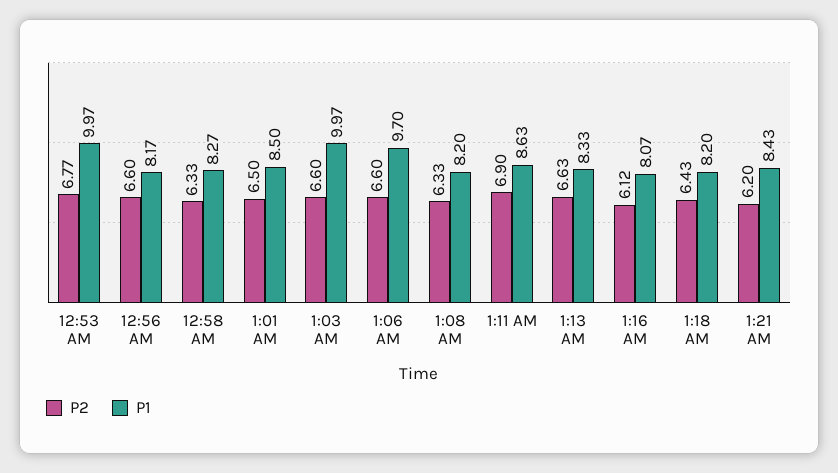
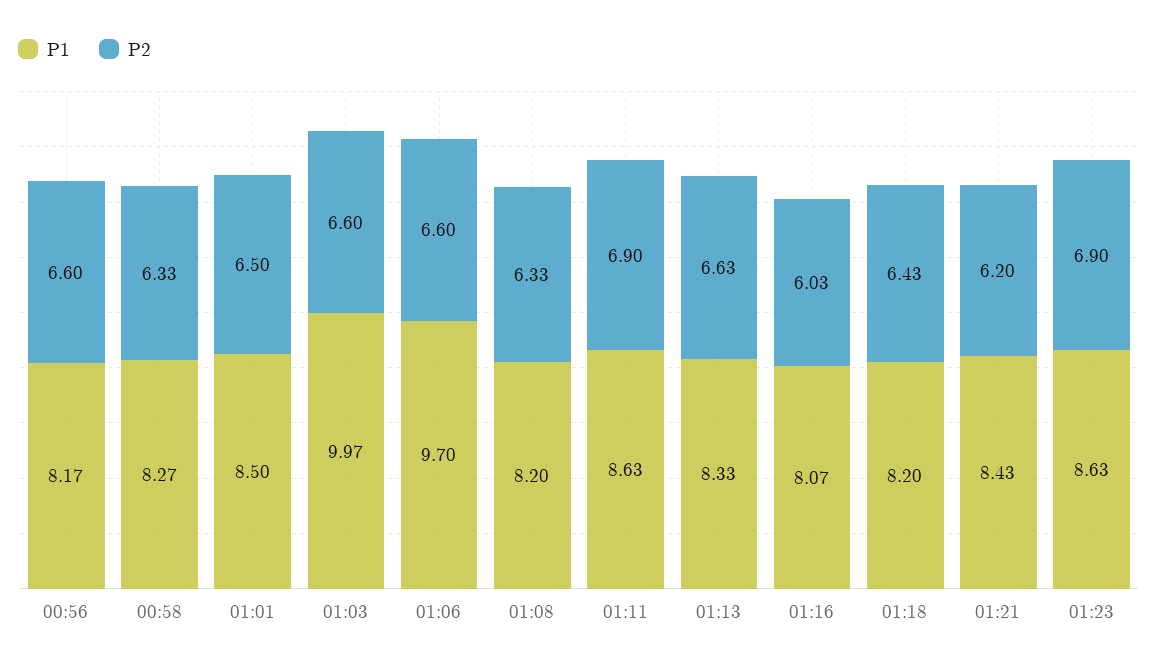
P2, 12:53 AM: 6.77 -> none
P1, 12:53 AM: 9.97 -> none
P2, 1:16 AM: 6.12 -> 6.03
P1, 01:23: none -> 8.63
P2, 01:23: none -> 6.9

